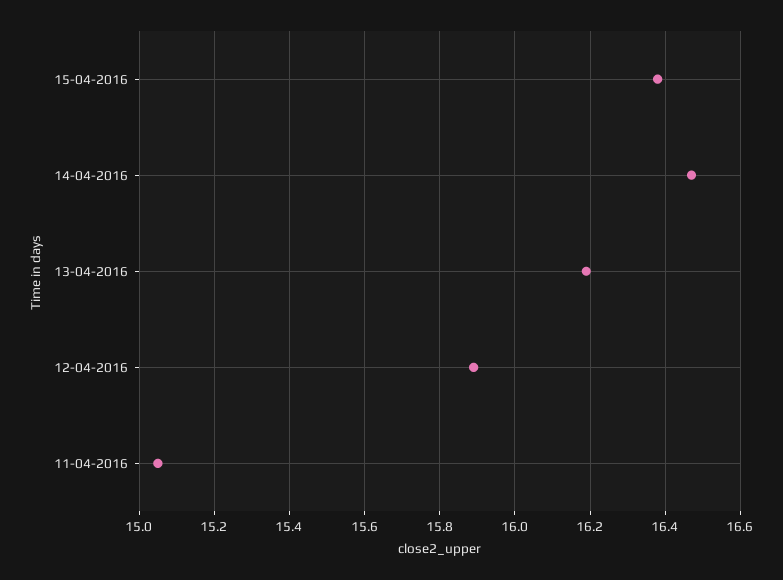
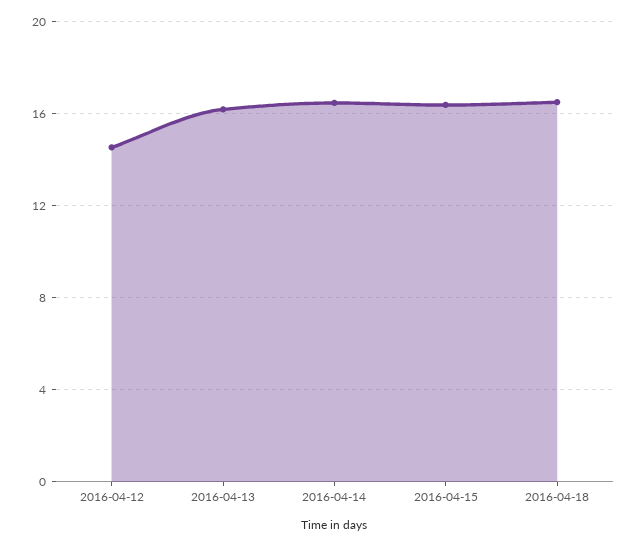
12-04-2016: 15.9 -> 14.5
11-04-2016: 15.05 -> none
2016-04-18: none -> 16.5

